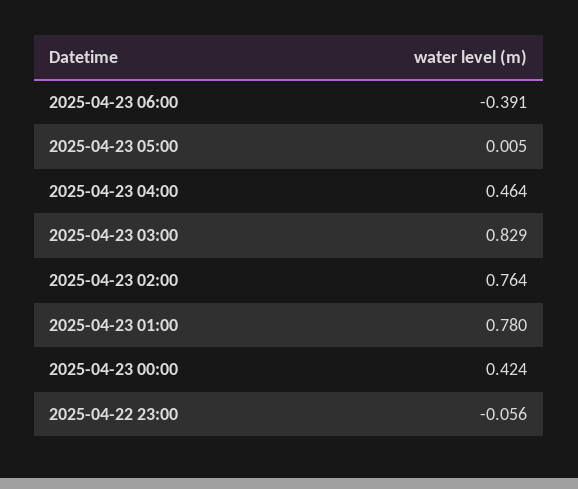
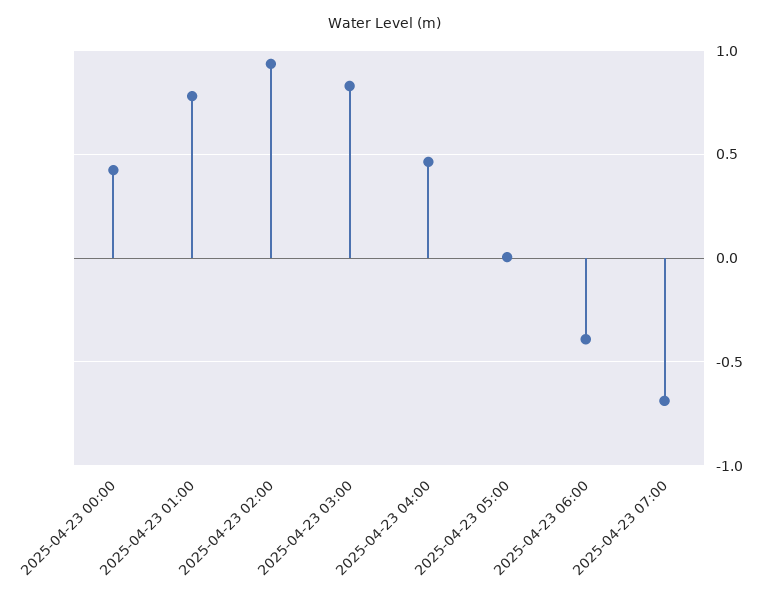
2025-04-23 02:00: 0.764 -> 0.95
2025-04-22 23:00: -0.056 -> none
2025-04-23 07:00: none -> -0.7

